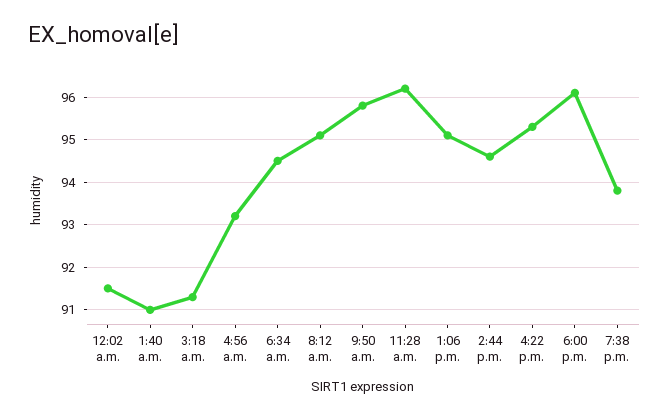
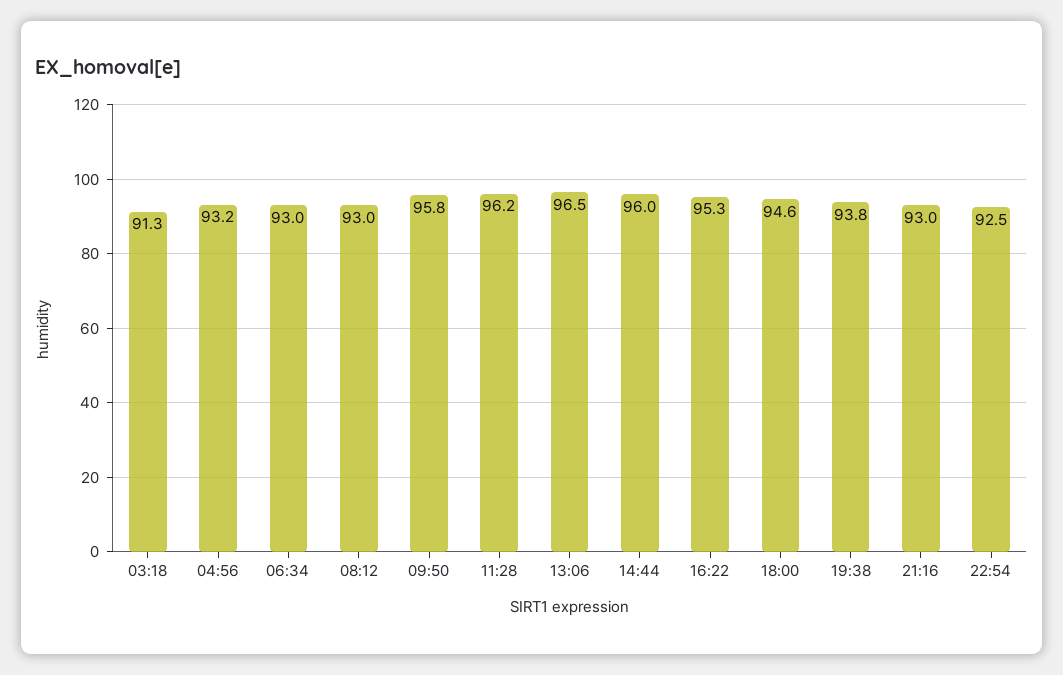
12:02 a.m.: 91.5 -> none
1:40 a.m.: 91 -> none
6:34 a.m.: 94.5 -> 93
8:12 a.m.: 95 -> 93
1:06 p.m.: 95 -> 96.5
2:44 p.m.: 94.5 -> 96
6:00 p.m.: 96 -> 94.6
21:16: none -> 93
22:54: none -> 92.5

